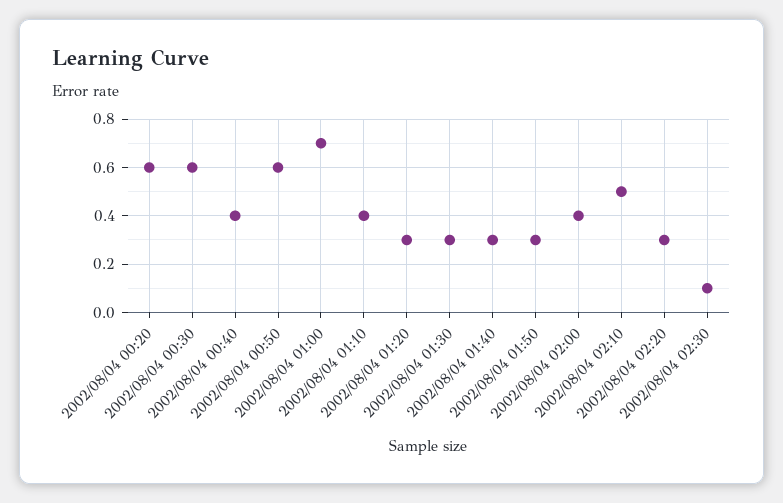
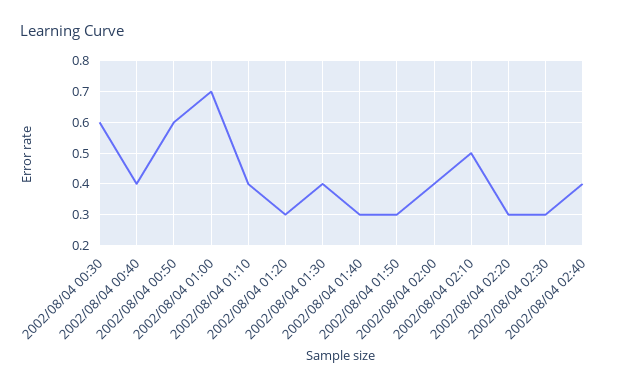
2002/08/04 00:20: 0.6 -> none
2002/08/04 01:30: 0.3 -> 0.4
2002/08/04 02:30: 0.1 -> 0.3
2002/08/04 02:40: none -> 0.4

